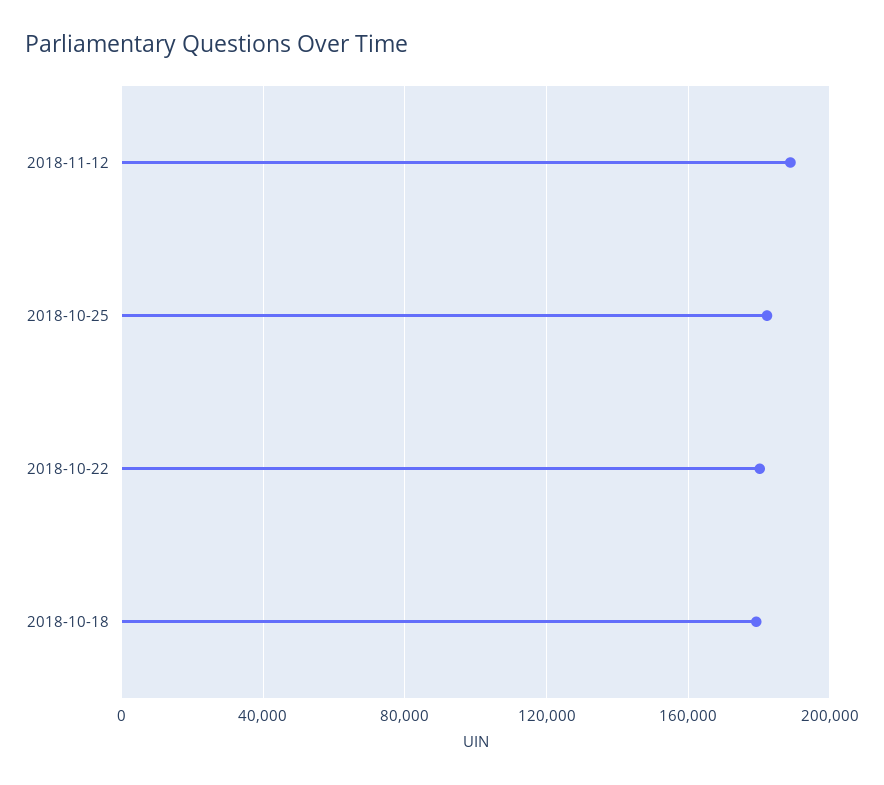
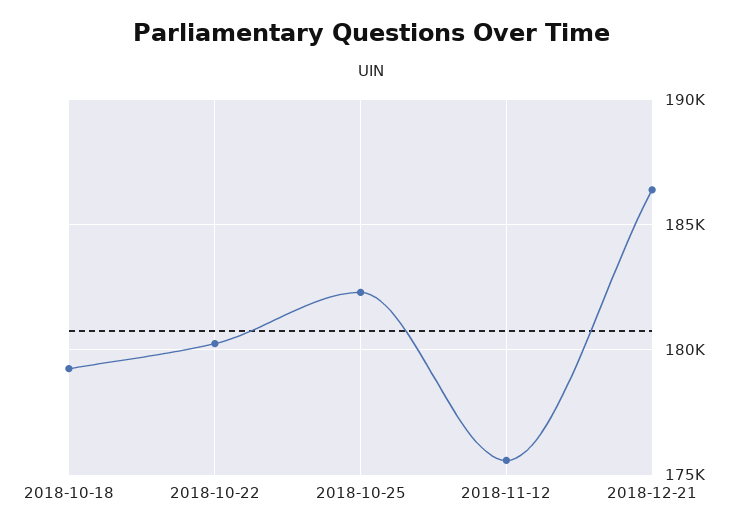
2018-11-12: 190000 -> 175500
2018-12-21: none -> 186500

